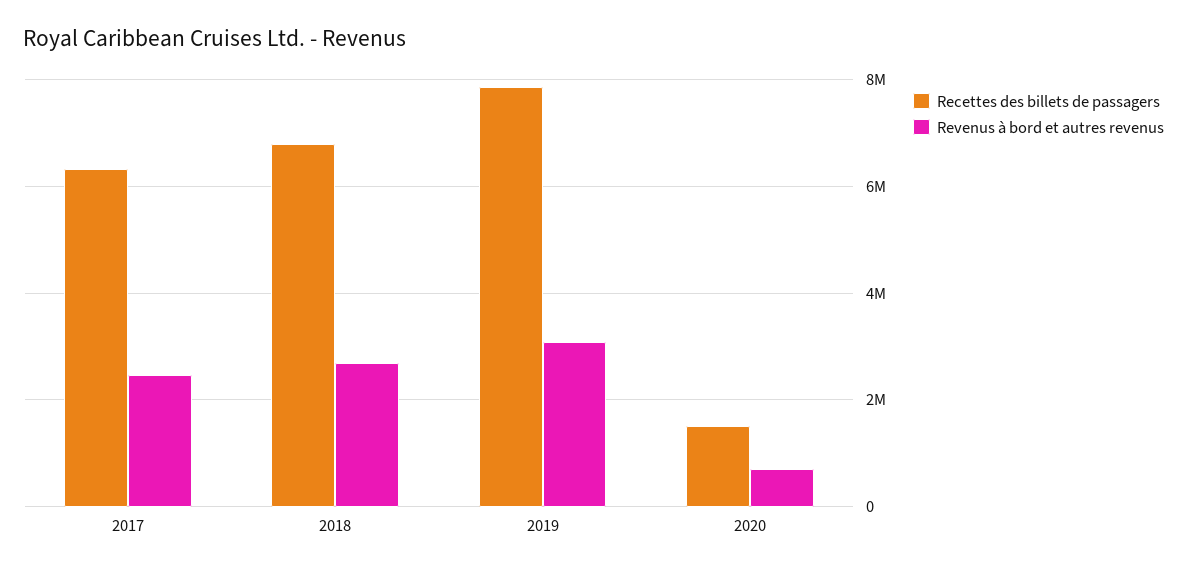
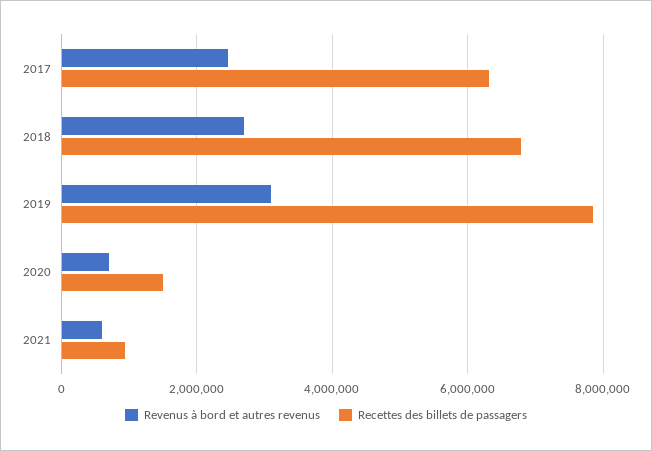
Revenus à bord et autres revenus, 2021: none -> 600000
Recettes des billets de passagers, 2021: none -> 1000000

